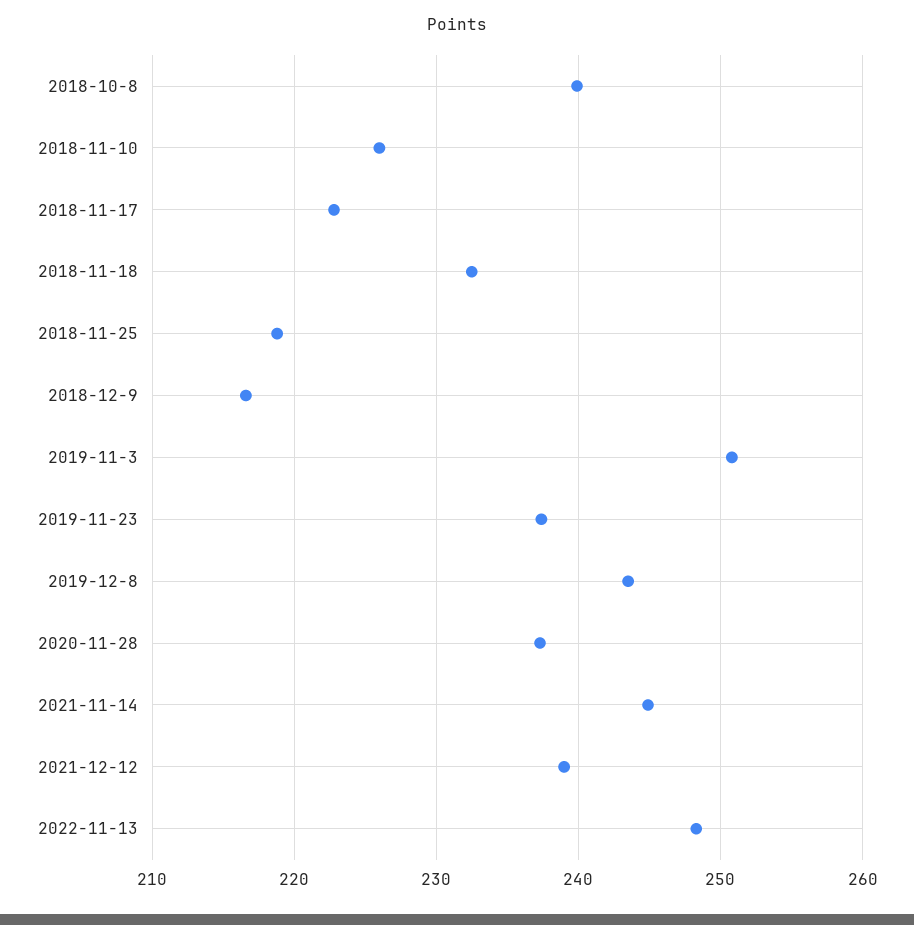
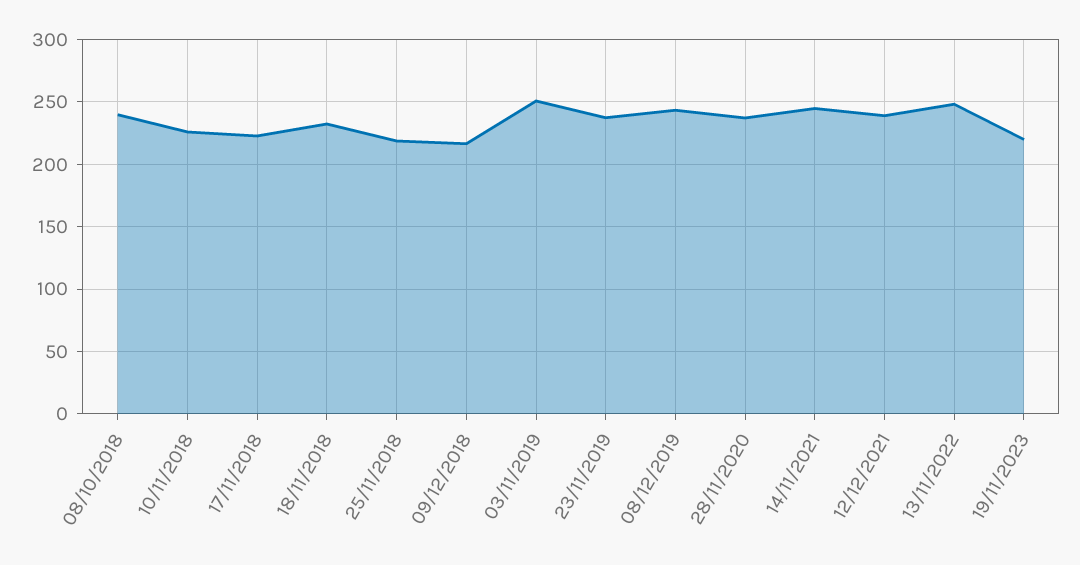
19/11/2023: none -> 220

